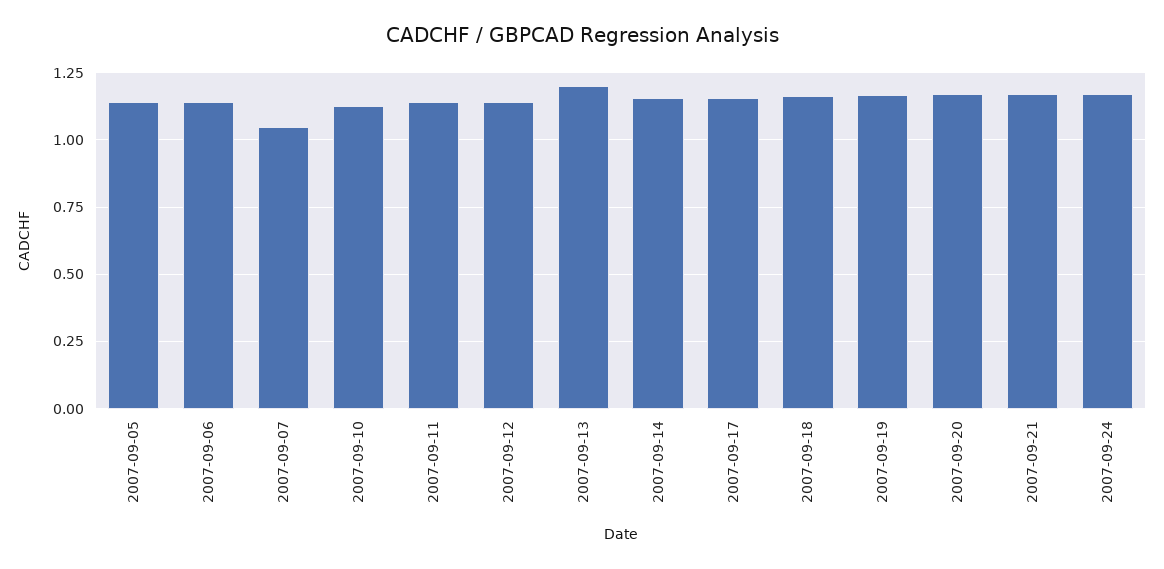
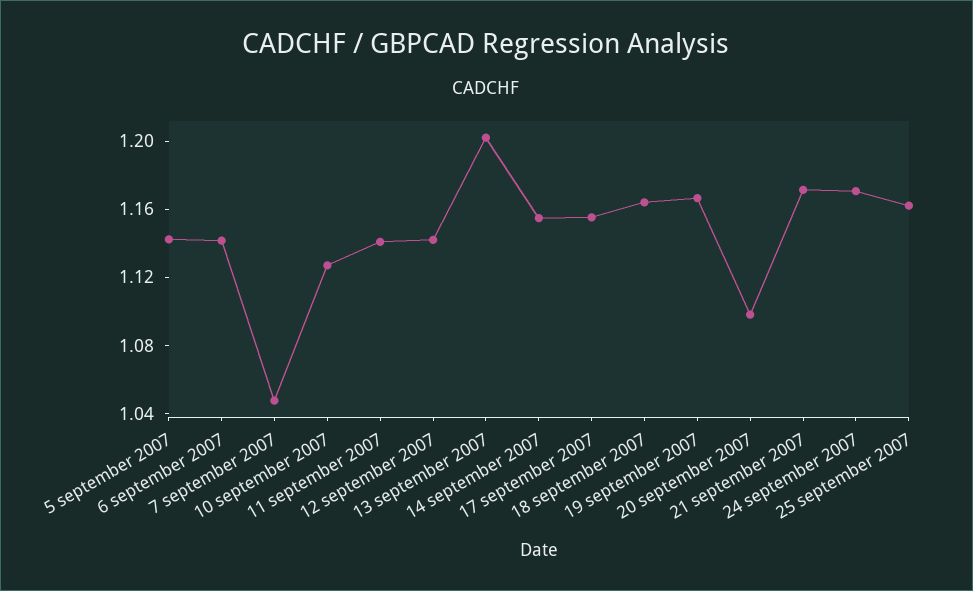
2007-09-20: 1.175 -> 1.1
25 september 2007: none -> 1.16

